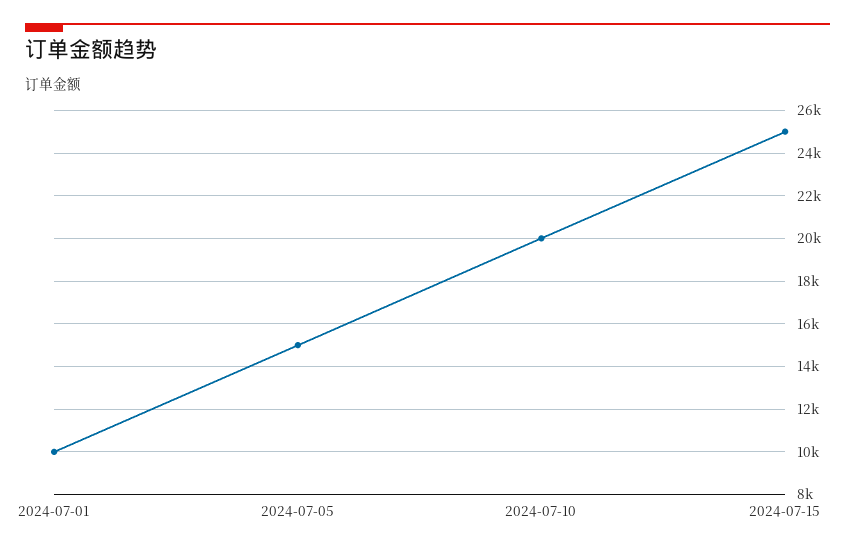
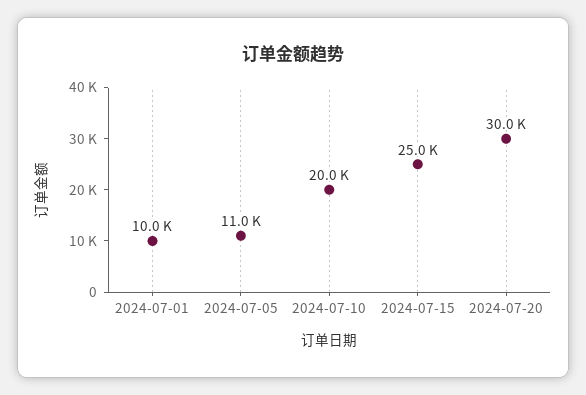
2024-07-05: 15000 -> 11000
2024-07-20: none -> 30000

